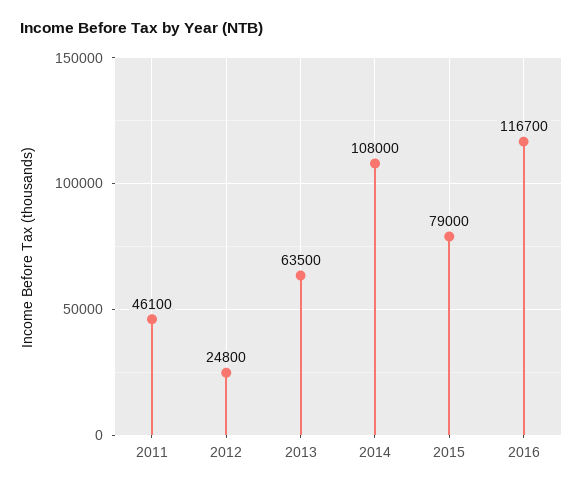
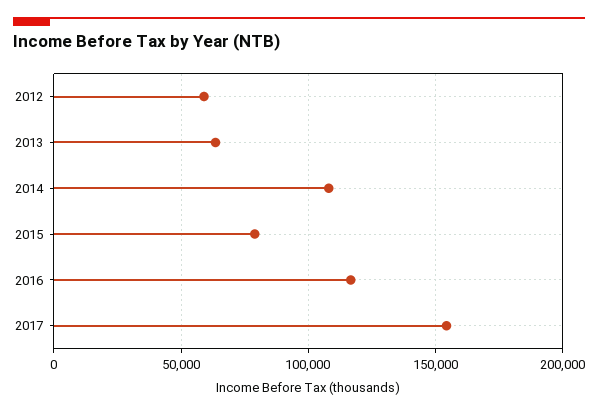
2011: 46100 -> none
2012: 24800 -> 60000
2017: none -> 155000

